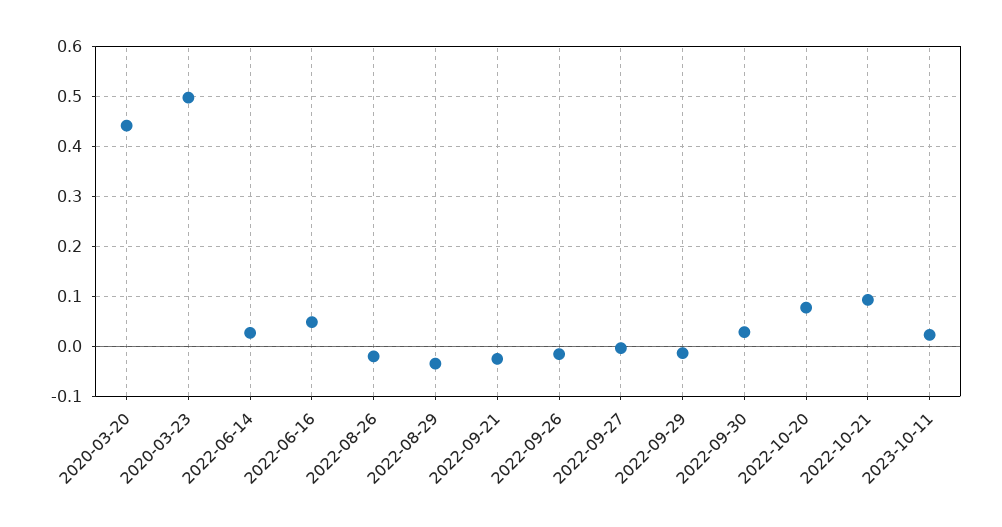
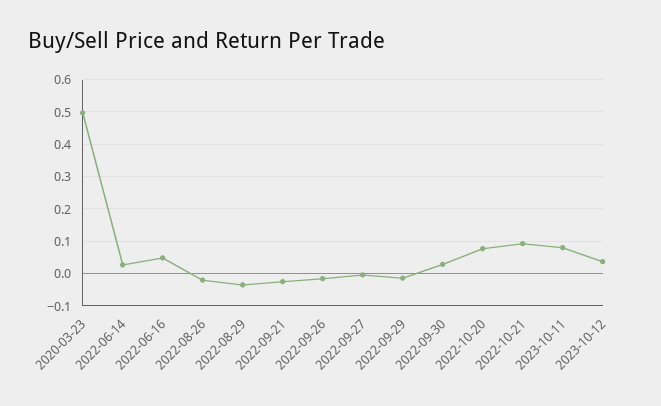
2020-03-20: 0.44 -> none
2023-10-11: 0.02 -> 0.08
2023-10-12: none -> 0.04

